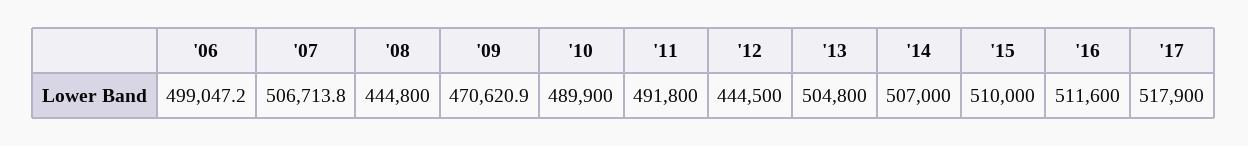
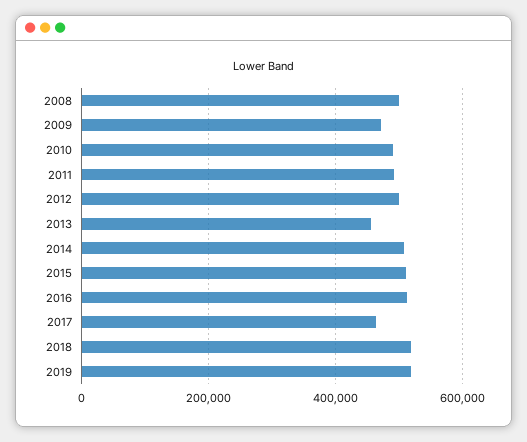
'06: 499047.2 -> none
'07: 506713.8 -> none
'08: 444800 -> 500000
'12: 444500 -> 500000
'13: 504800 -> 460000
'17: 517900 -> 460000
2018: none -> 520000
2019: none -> 520000

